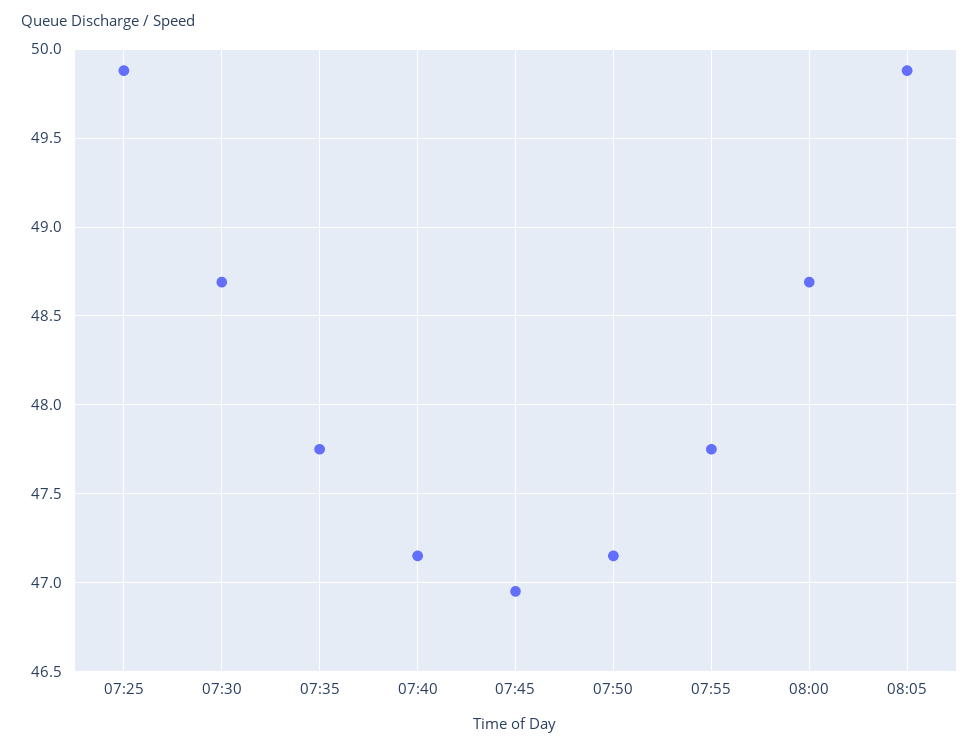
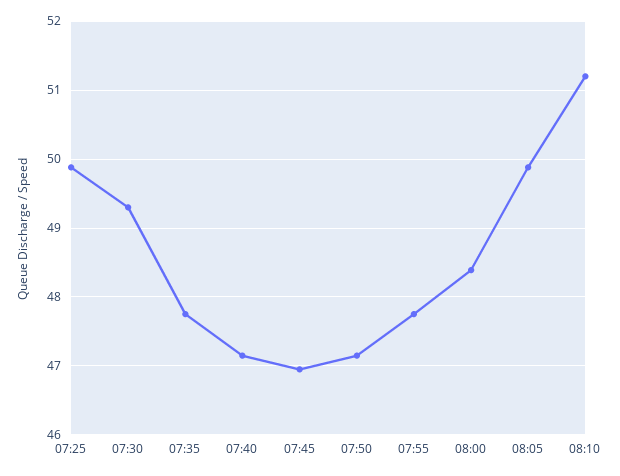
07:30: 48.7 -> 49.3
08:00: 48.7 -> 48.4
08:10: none -> 51.2

